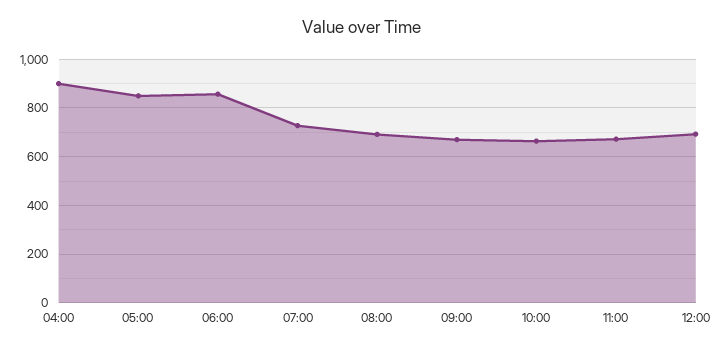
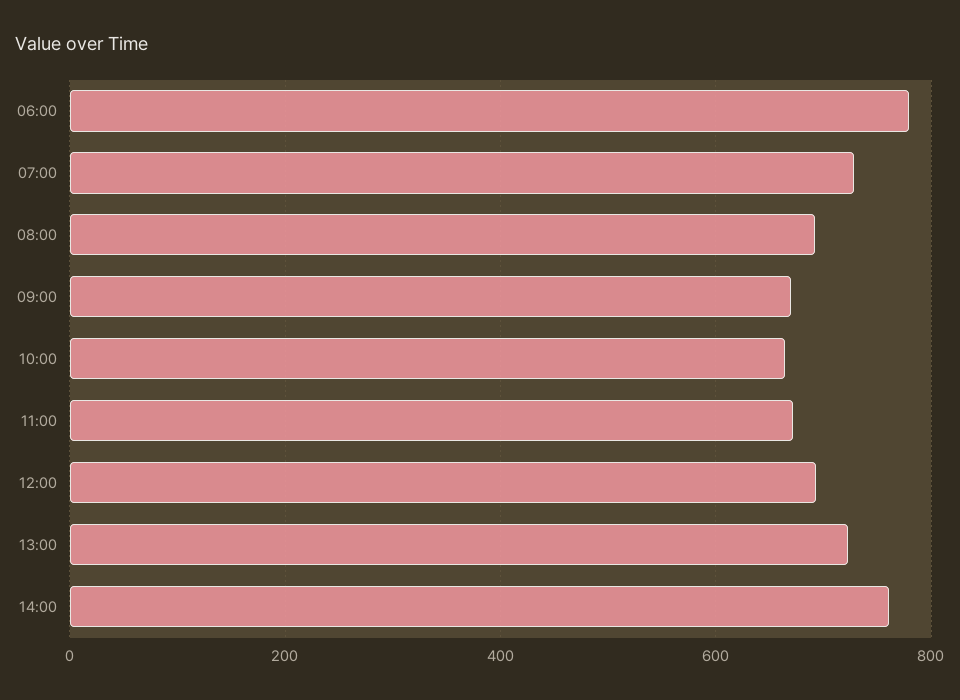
04:00: 900 -> none
05:00: 850 -> none
06:00: 850 -> 780
13:00: none -> 720
14:00: none -> 760

